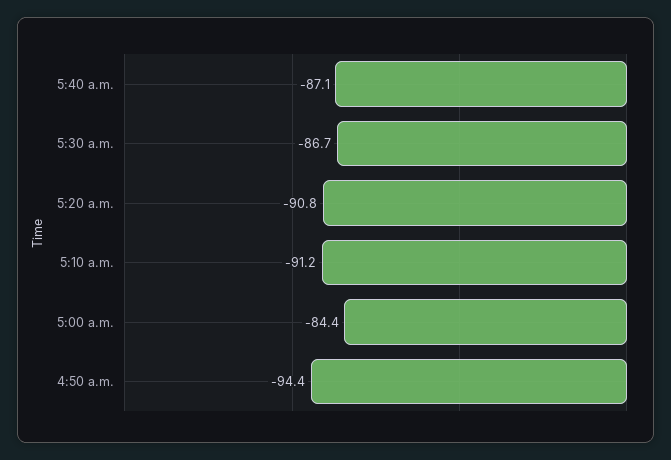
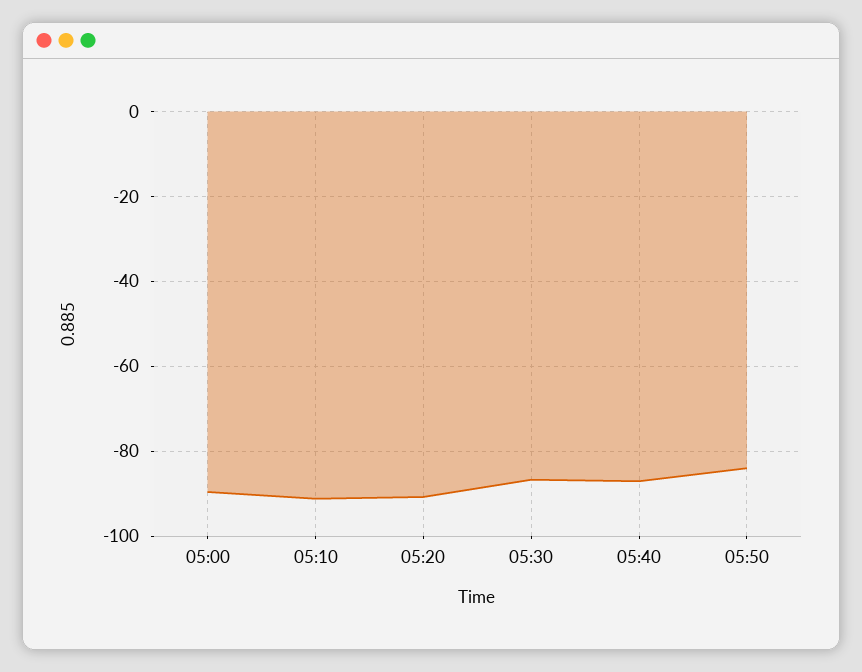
5:00 a.m.: -84.4 -> -90
4:50 a.m.: -94.4 -> none
05:50: none -> -84

